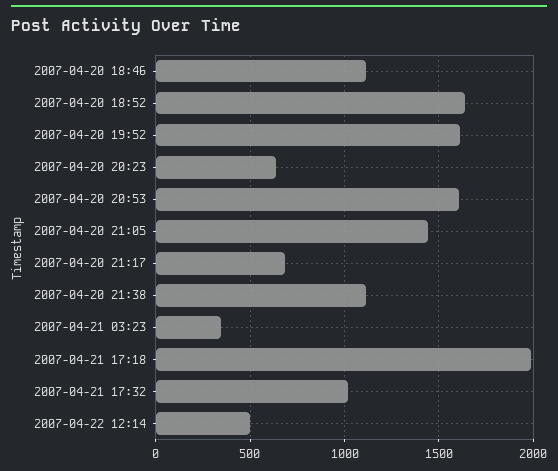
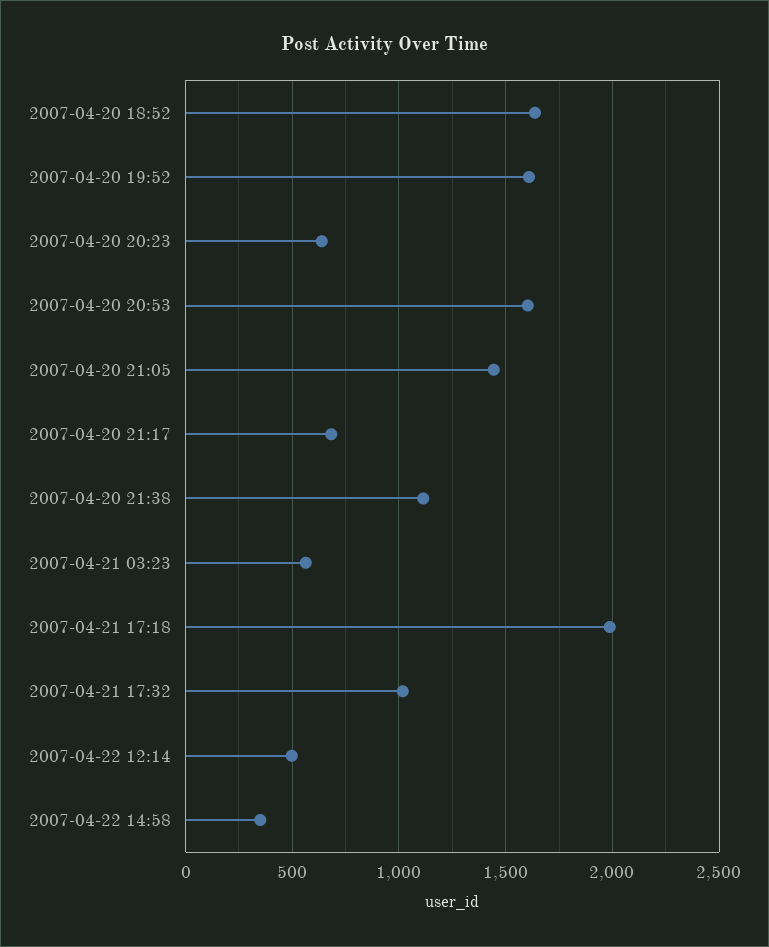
2007-04-20 18:46: 1100 -> none
2007-04-21 03:23: 350 -> 550
2007-04-22 14:58: none -> 350

